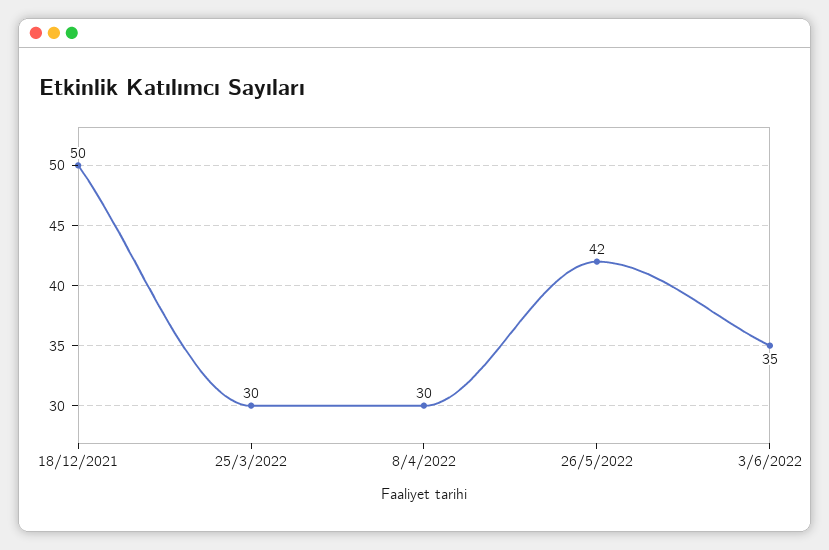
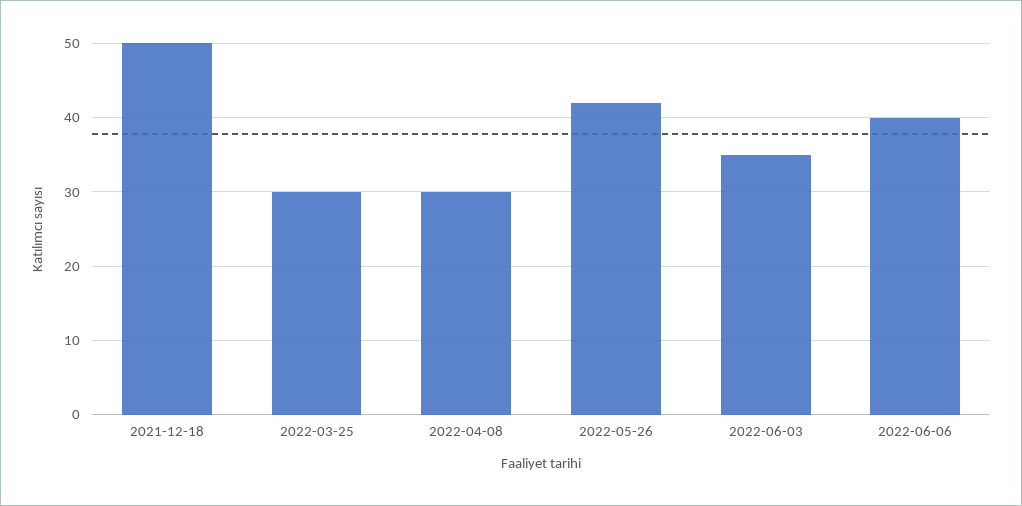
2022-06-06: none -> 40

